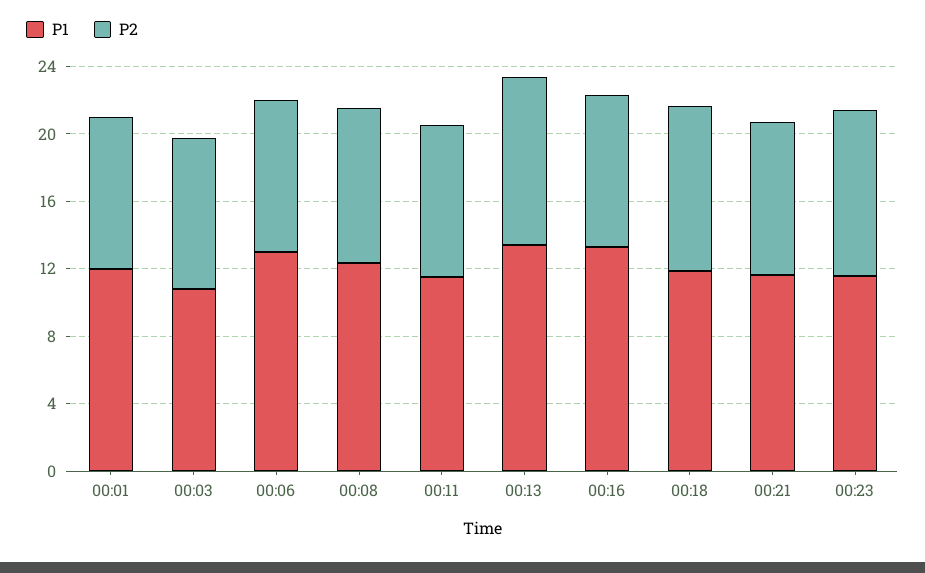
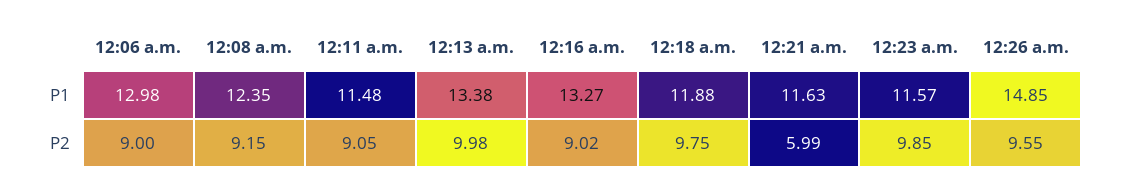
P1, 00:01: 12 -> none
P2, 00:01: 9 -> none
P1, 00:03: 11 -> none
P2, 00:03: 9 -> none
P2, 00:21: 9 -> 5.99
P1, 12:26 a.m.: none -> 14.85
P2, 12:26 a.m.: none -> 9.55

